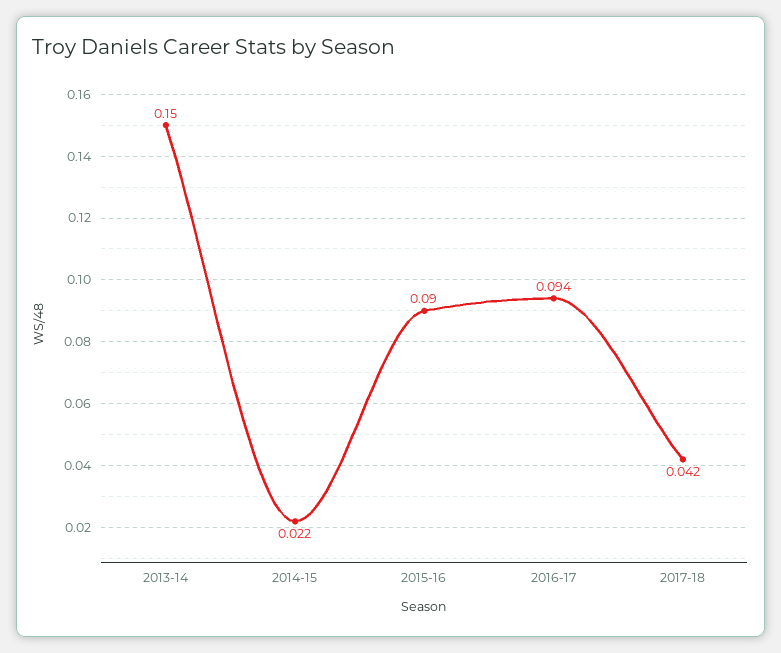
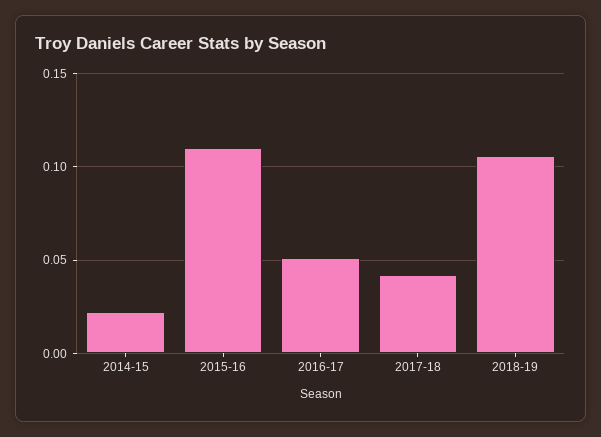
2013-14: 0.15 -> none
2015-16: 0.09 -> 0.11
2016-17: 0.094 -> 0.05
2018-19: none -> 0.105

